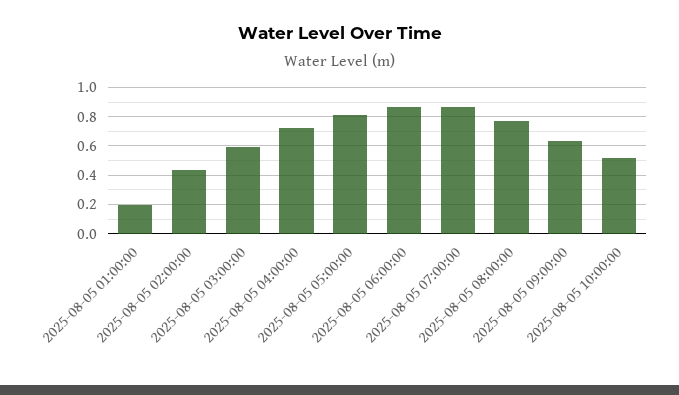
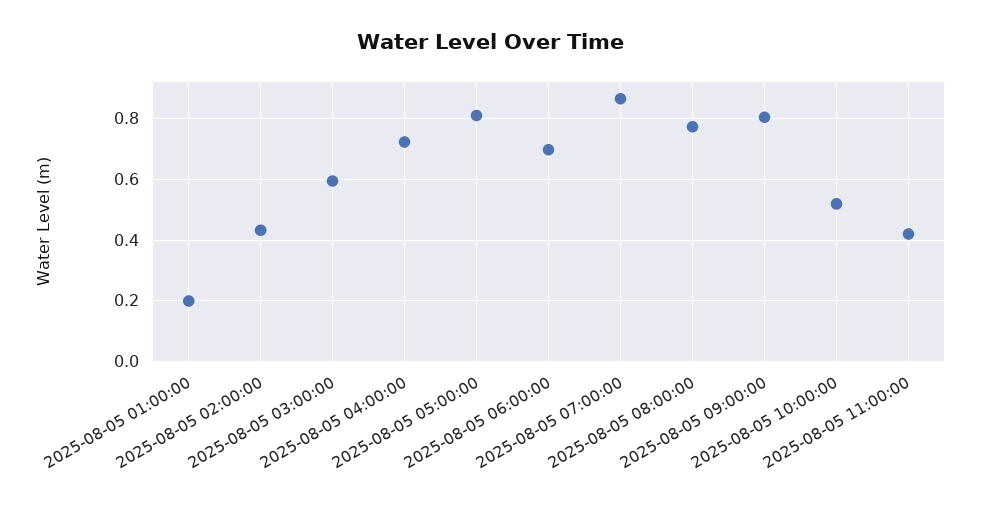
2025-08-05 06:00:00: 0.85 -> 0.7
2025-08-05 09:00:00: 0.65 -> 0.8
2025-08-05 11:00:00: none -> 0.42

